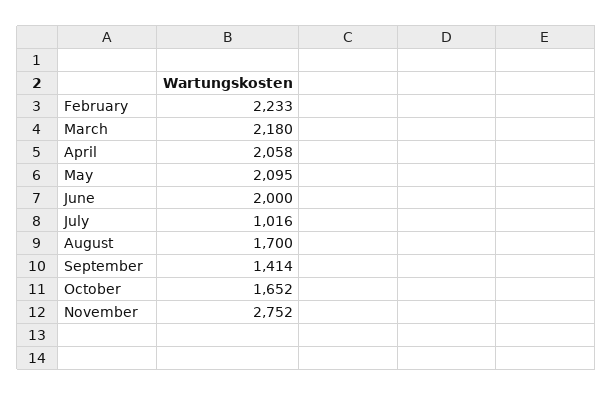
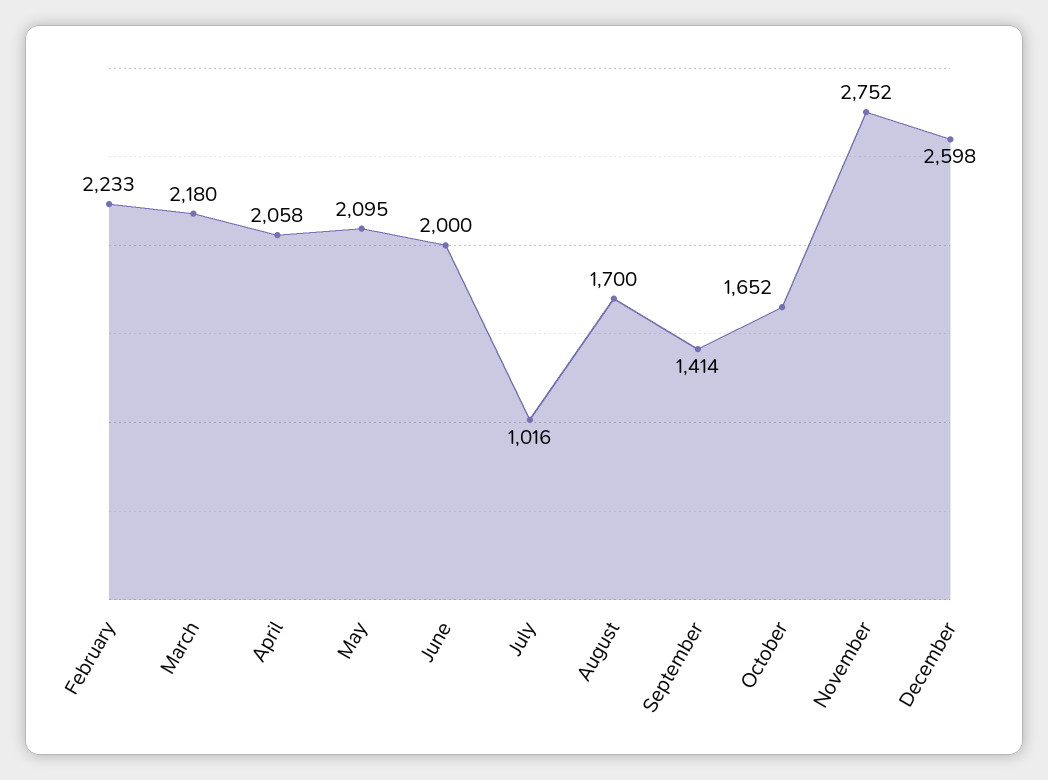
December: none -> 2598

